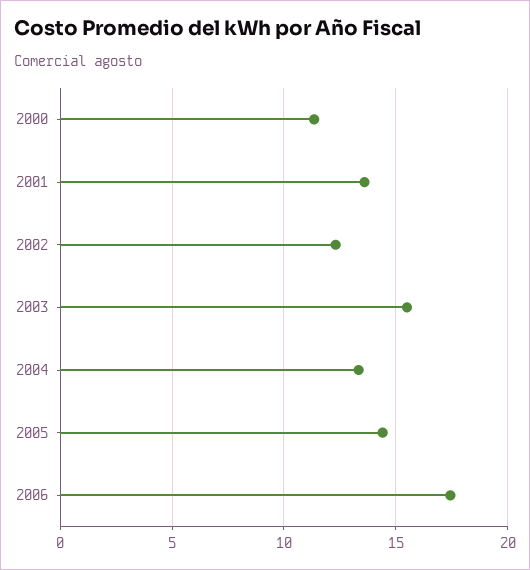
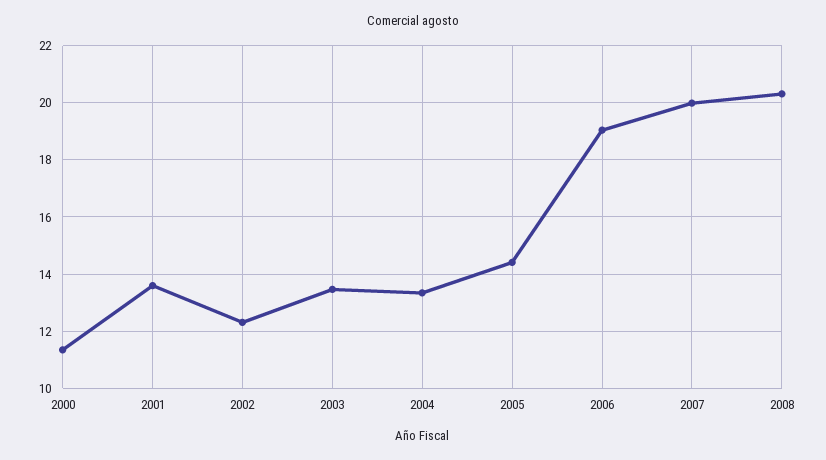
2003: 15.5 -> 13.5
2006: 17.5 -> 19
2007: none -> 20
2008: none -> 20.25

